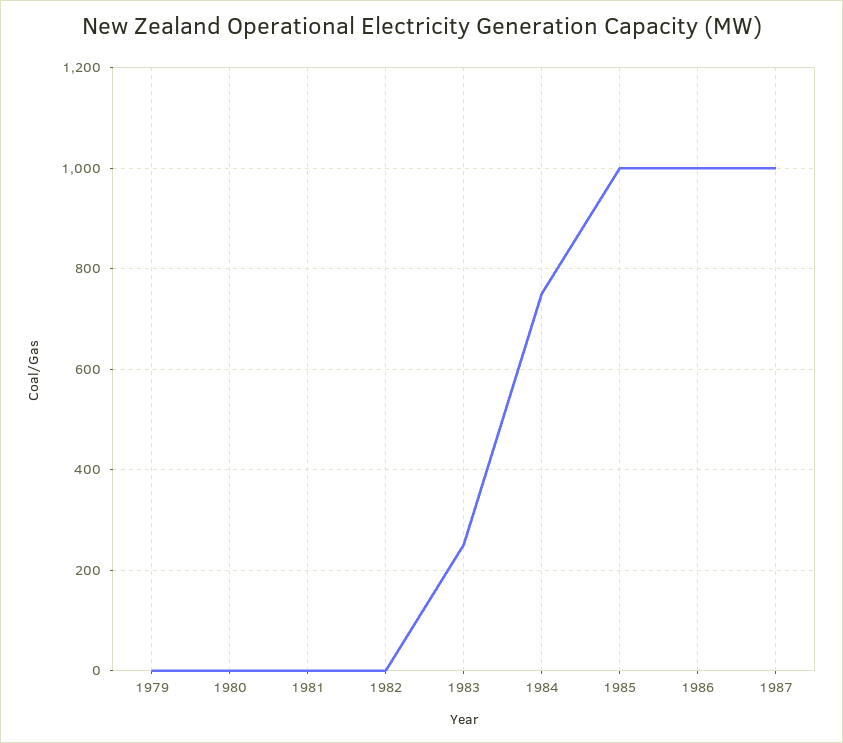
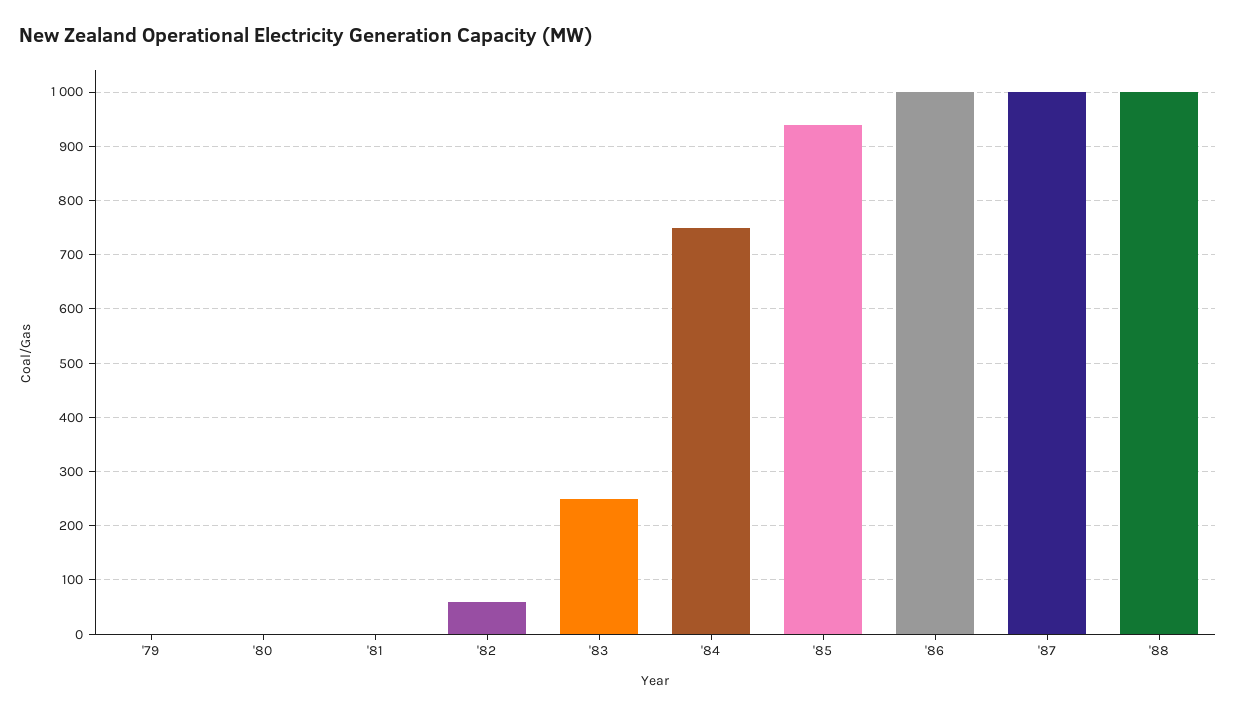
1982: 0 -> 60
1985: 1000 -> 940
'88: none -> 1000

